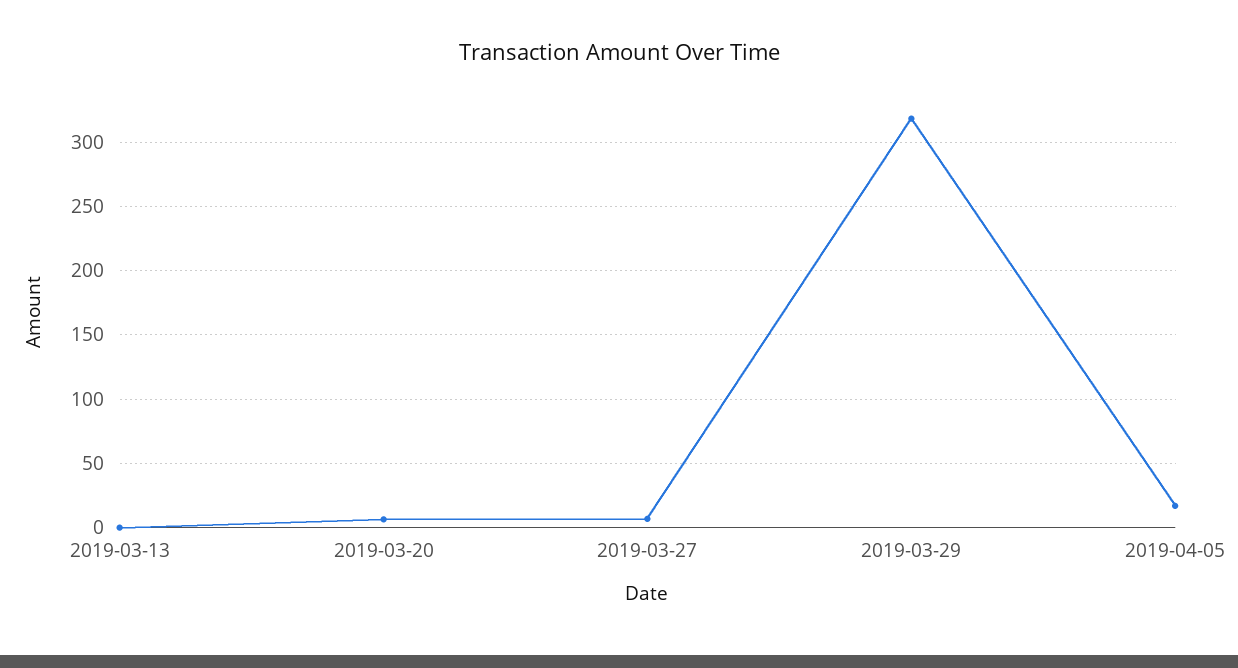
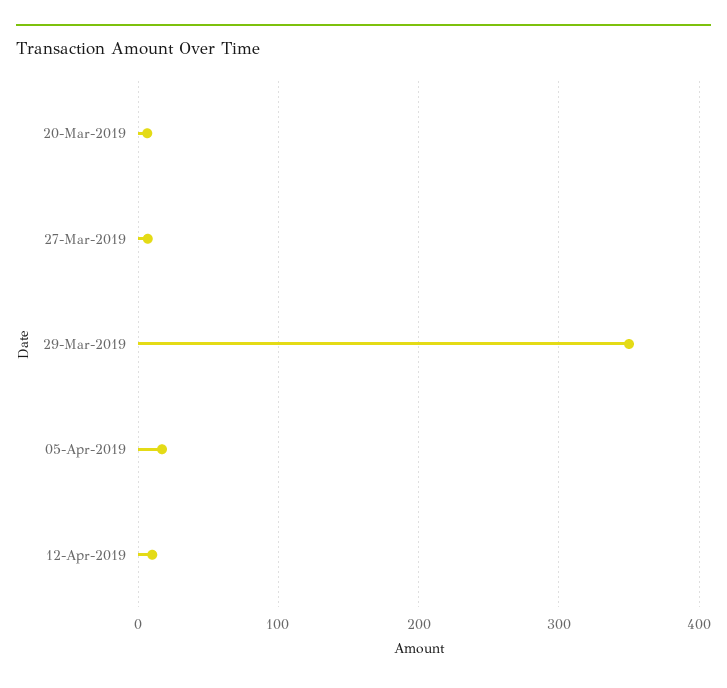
2019-03-13: 0 -> none
2019-03-29: 320 -> 350
12-Apr-2019: none -> 10

